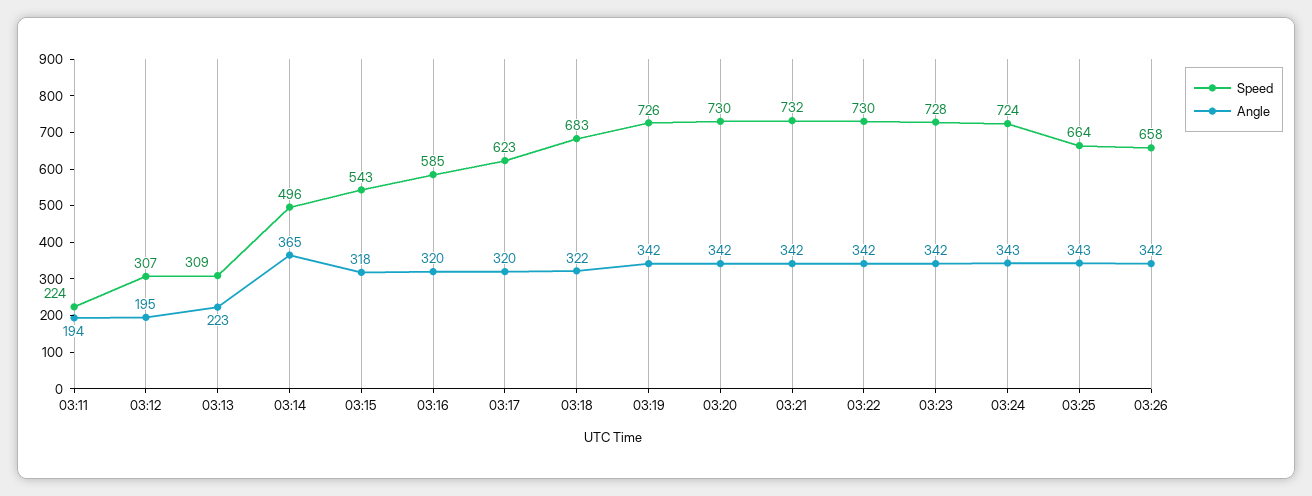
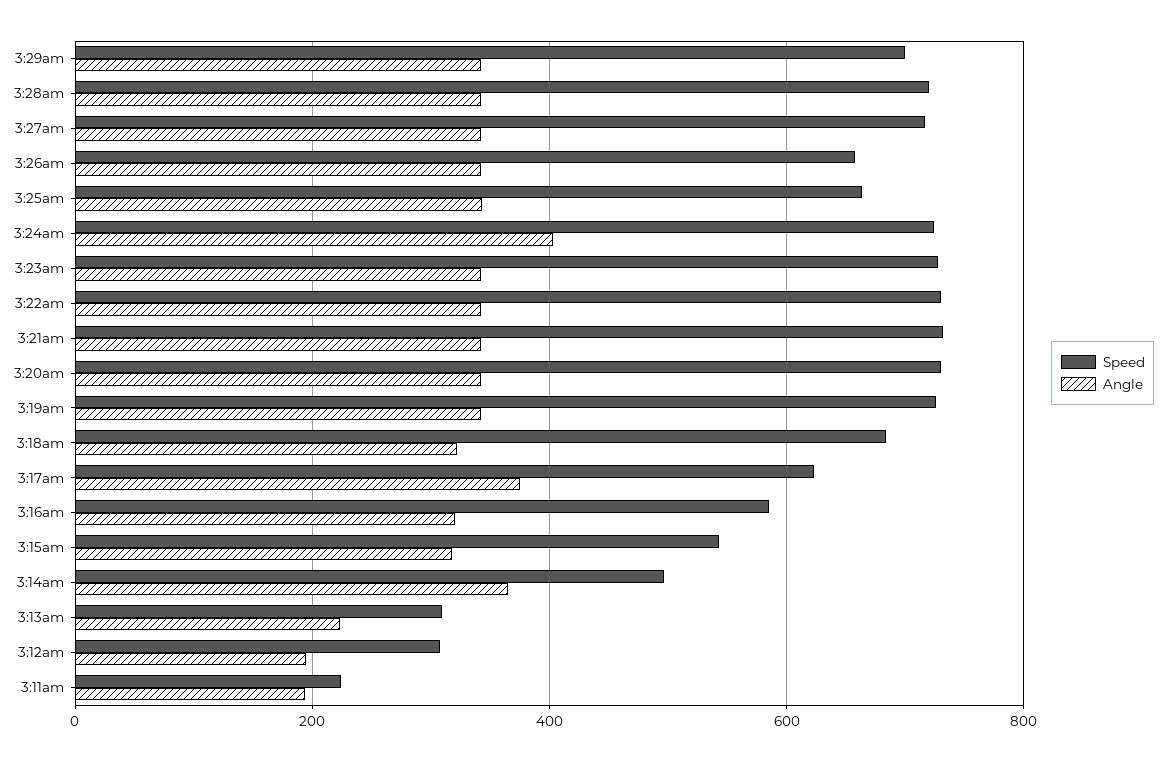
Angle, 03:17: 320 -> 380
Angle, 03:24: 343 -> 400
Speed, 3:29am: none -> 700
Angle, 3:29am: none -> 340
Speed, 3:28am: none -> 720
Angle, 3:28am: none -> 340
Speed, 3:27am: none -> 720
Angle, 3:27am: none -> 340

